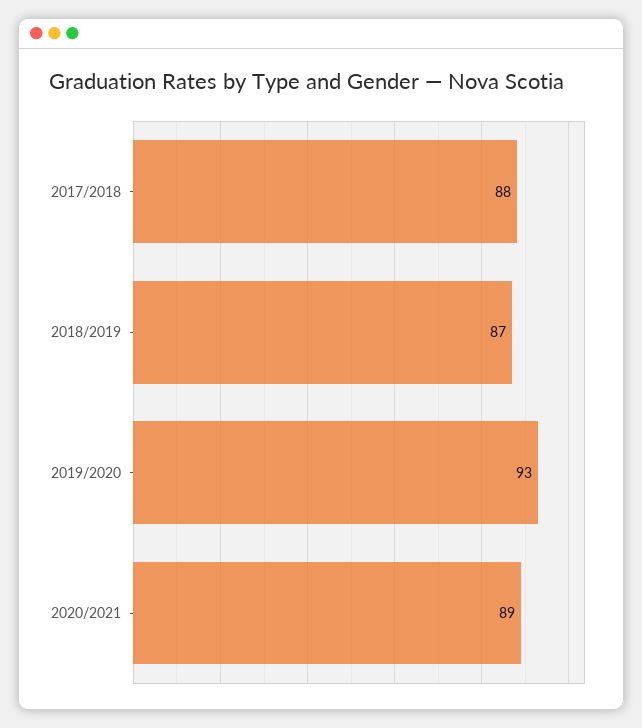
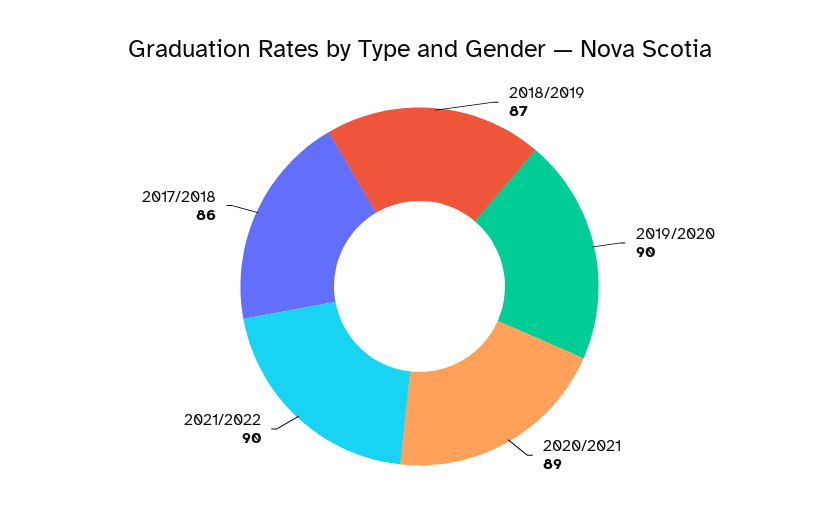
2017/2018: 88 -> 86
2019/2020: 93 -> 90
2021/2022: none -> 90

